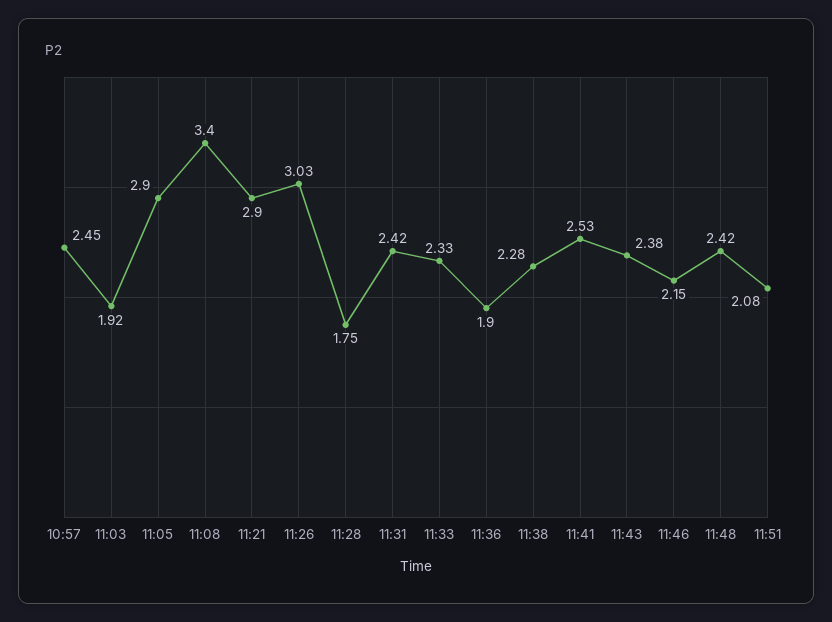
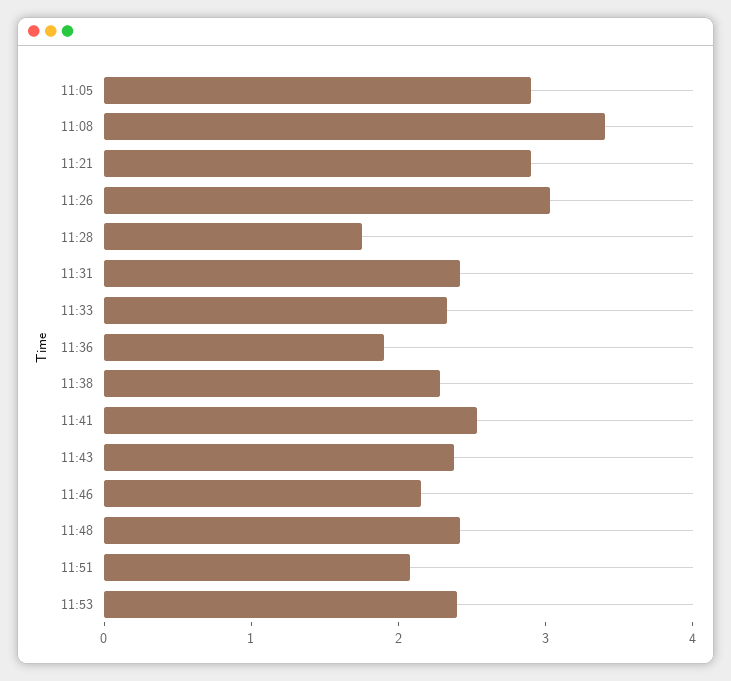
10:57: 2.45 -> none
11:03: 1.92 -> none
11:53: none -> 2.4

